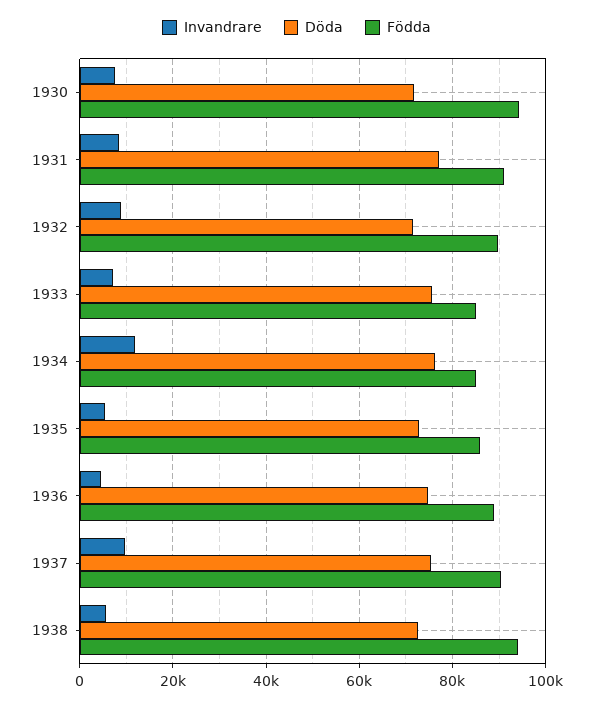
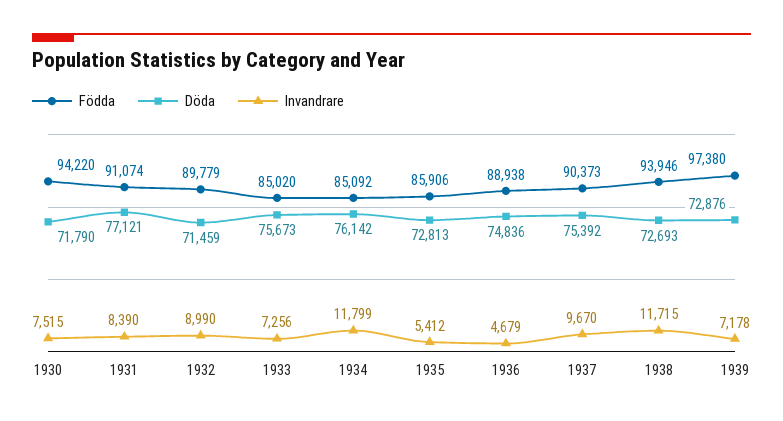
Invandrare, 1938: 6000 -> 11715
Födda, 1939: none -> 97380
Döda, 1939: none -> 72876
Invandrare, 1939: none -> 7178

